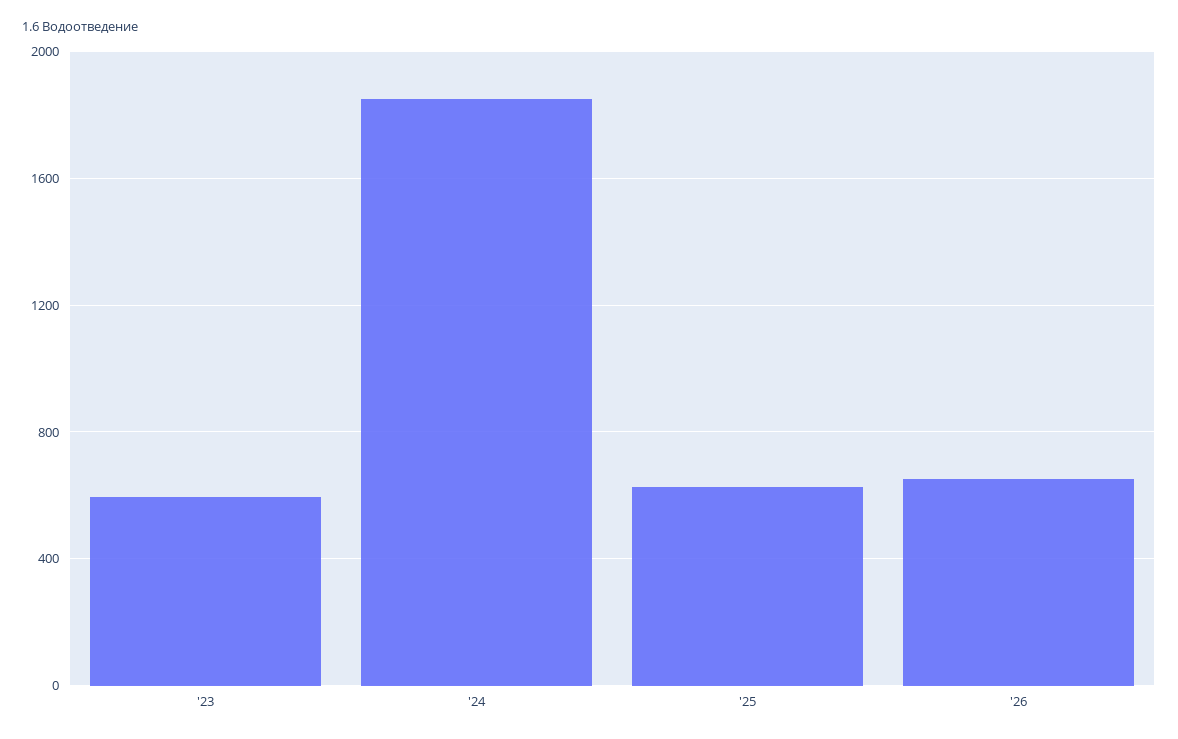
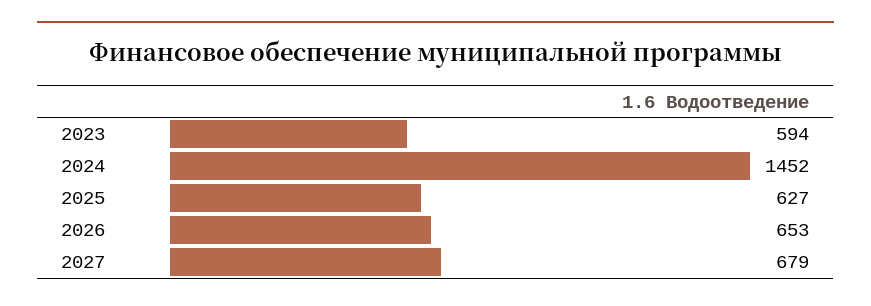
'24: 1850 -> 1452
2027: none -> 679

